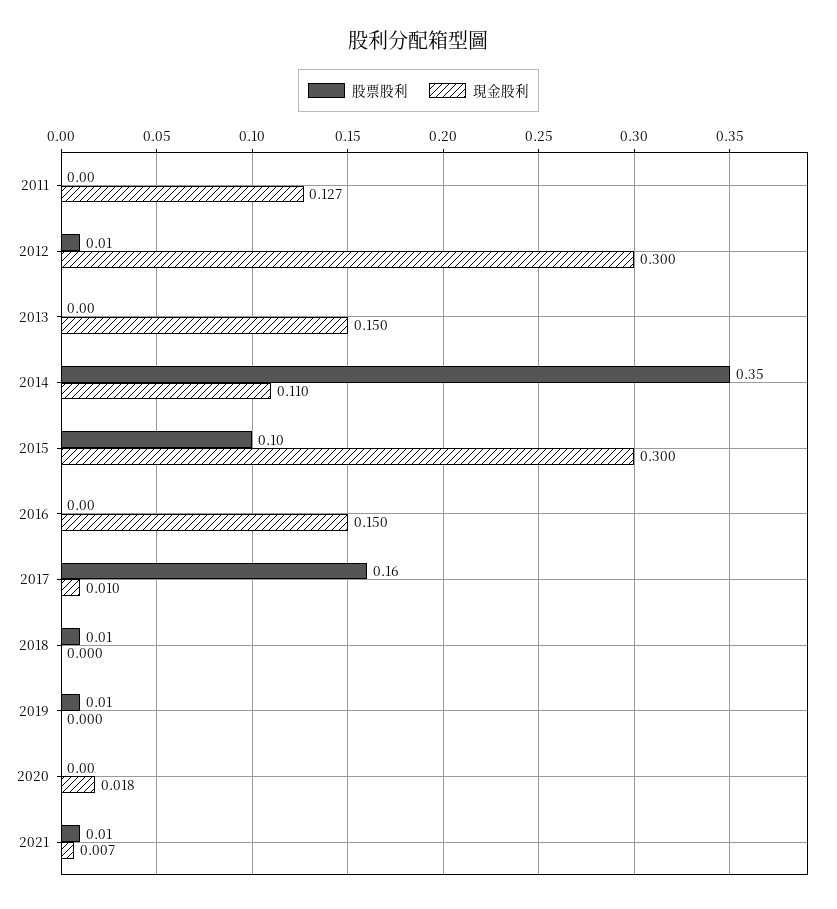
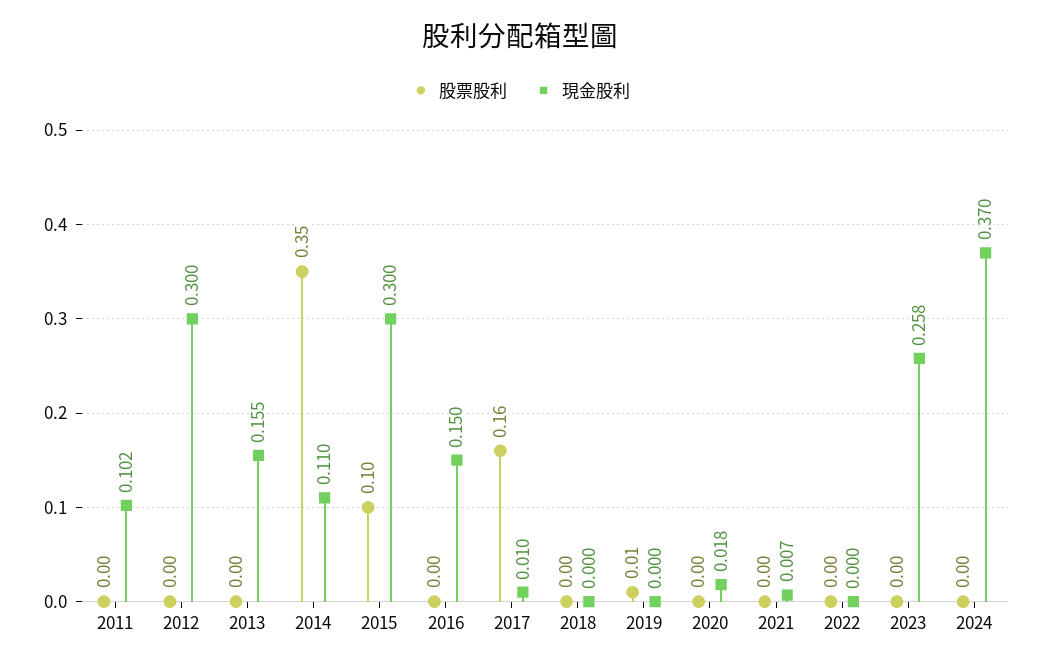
現金股利, 2011: 0.127 -> 0.102
股票股利, 2012: 0.01 -> 0
現金股利, 2013: 0.15 -> 0.155
股票股利, 2018: 0.01 -> 0
股票股利, 2021: 0.01 -> 0
股票股利, 2022: none -> 0
現金股利, 2022: none -> 0
股票股利, 2023: none -> 0
現金股利, 2023: none -> 0.258
股票股利, 2024: none -> 0
現金股利, 2024: none -> 0.37

